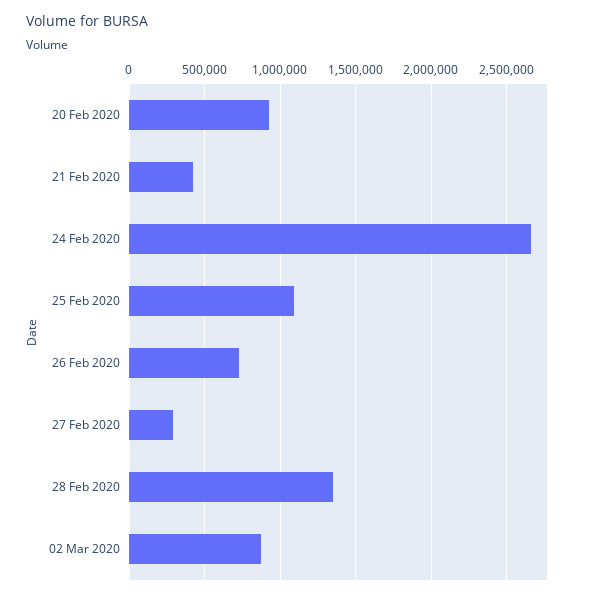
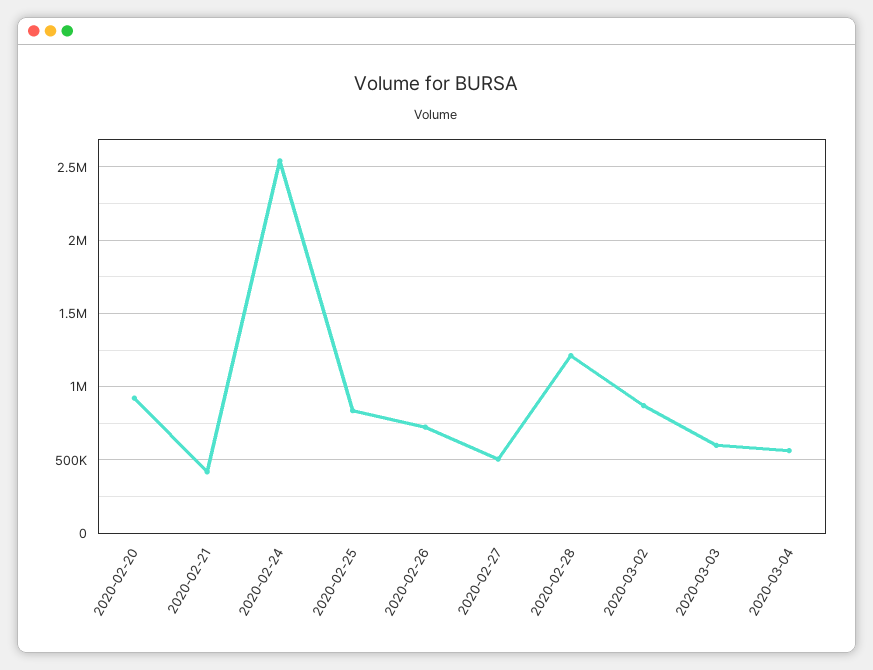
24 Feb 2020: 2650000 -> 2550000
25 Feb 2020: 1100000 -> 850000
27 Feb 2020: 300000 -> 500000
28 Feb 2020: 1350000 -> 1200000
2020-03-03: none -> 600000
2020-03-04: none -> 550000

